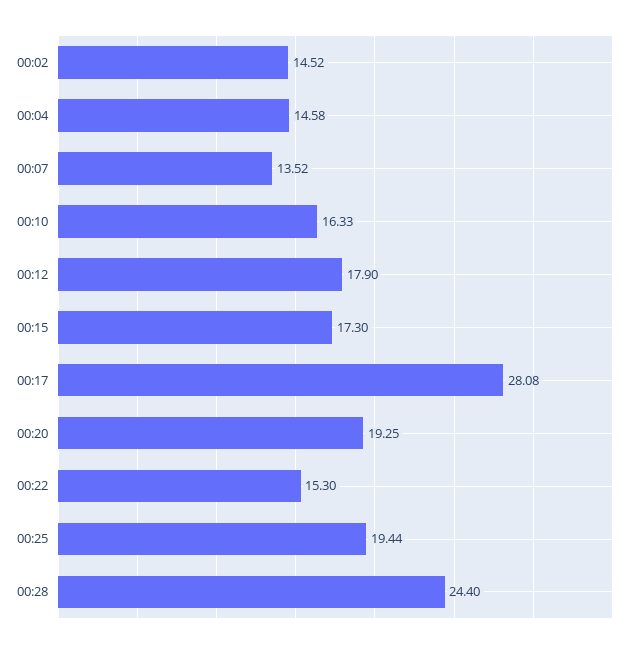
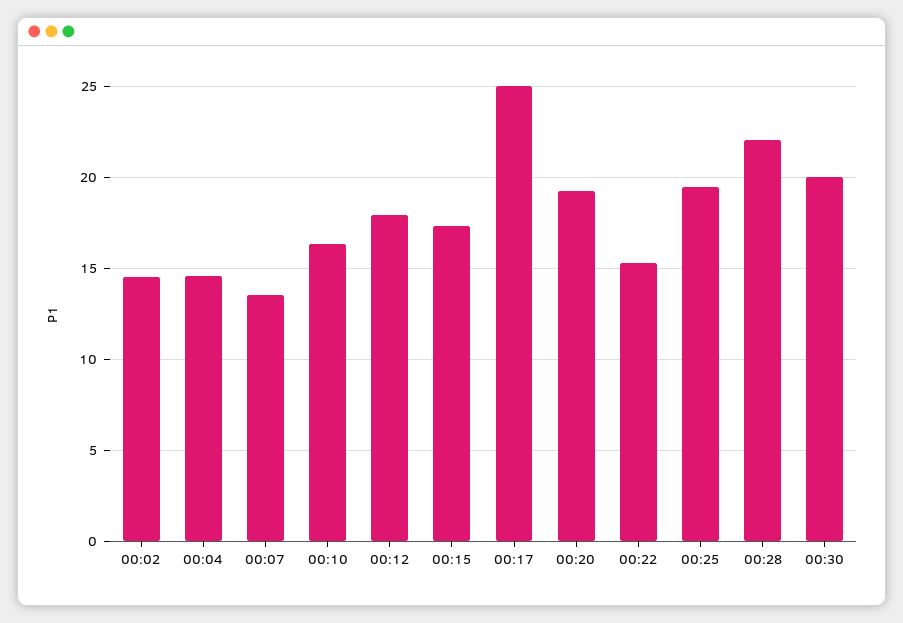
00:17: 28.08 -> 25
00:28: 24.4 -> 22
00:30: none -> 20

